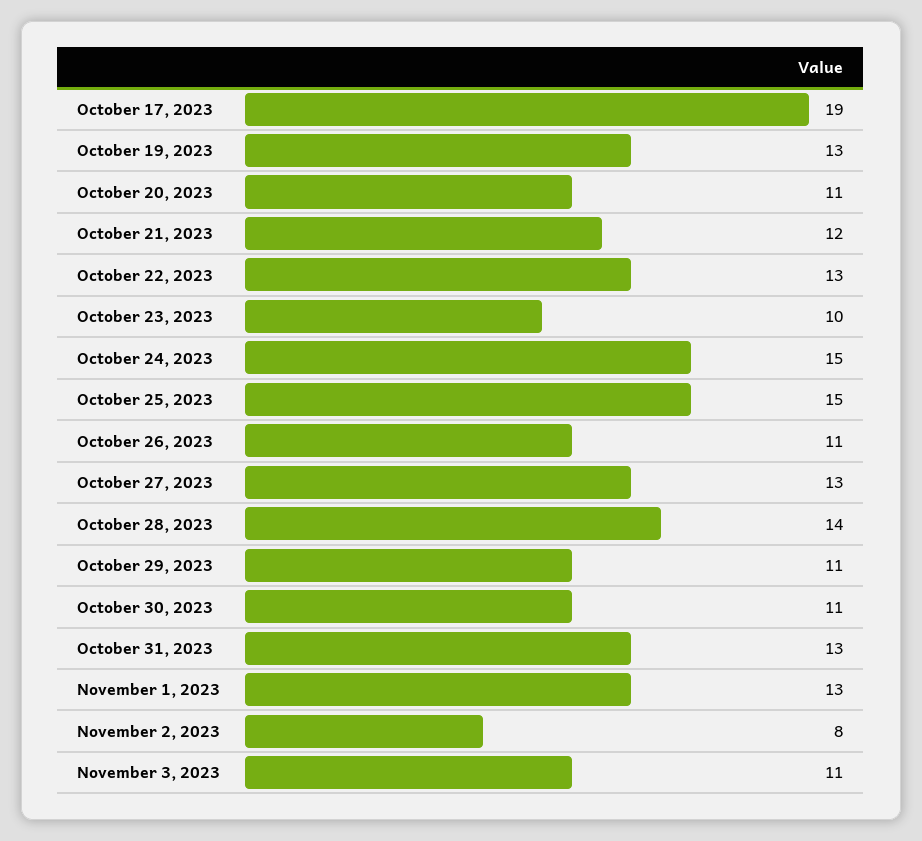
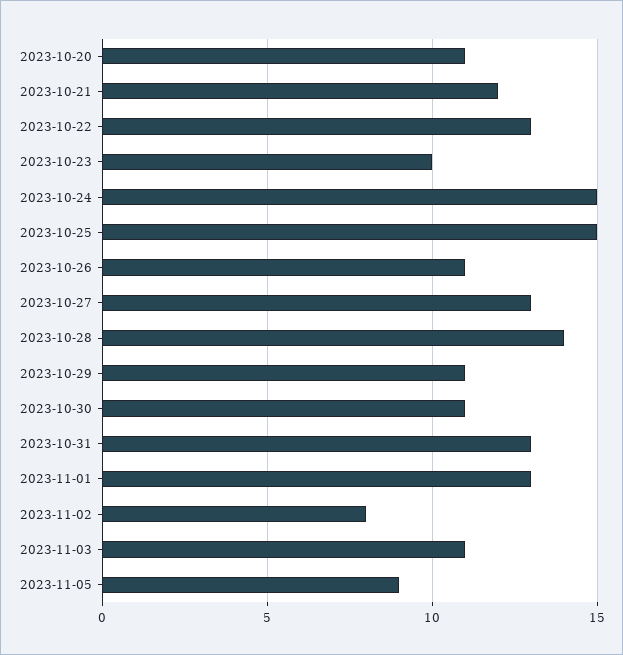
October 17, 2023: 19 -> none
October 19, 2023: 13 -> none
2023-11-05: none -> 9

